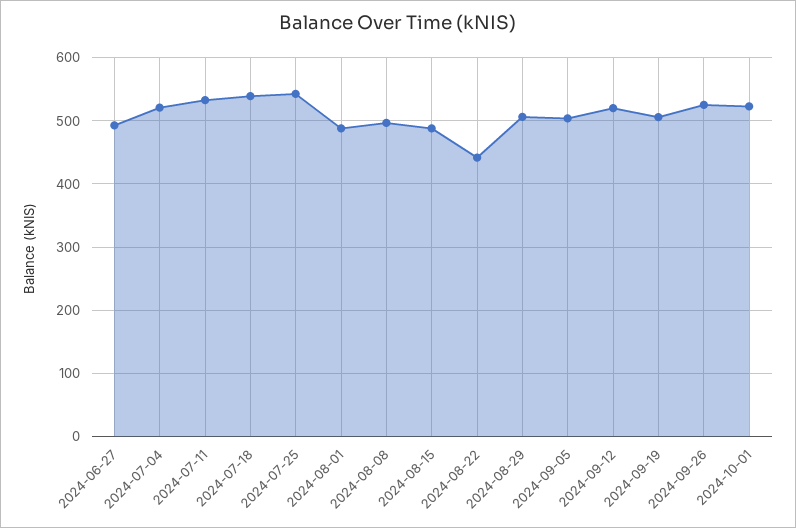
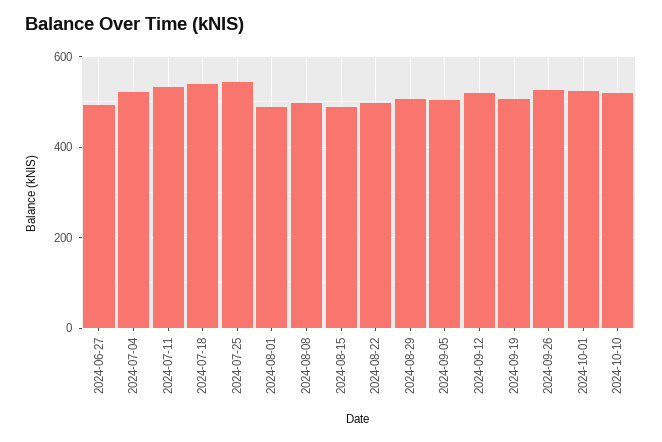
2024-08-22: 440 -> 500
2024-10-10: none -> 520

